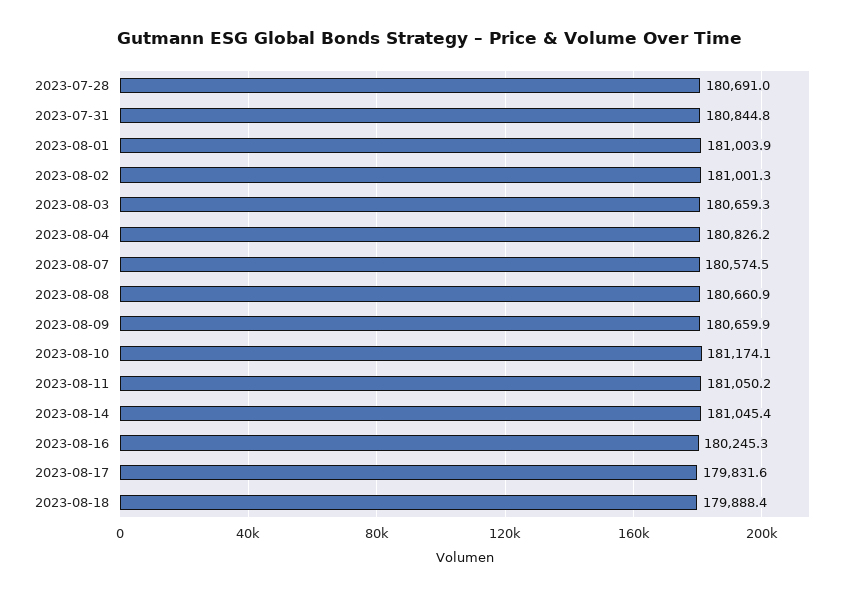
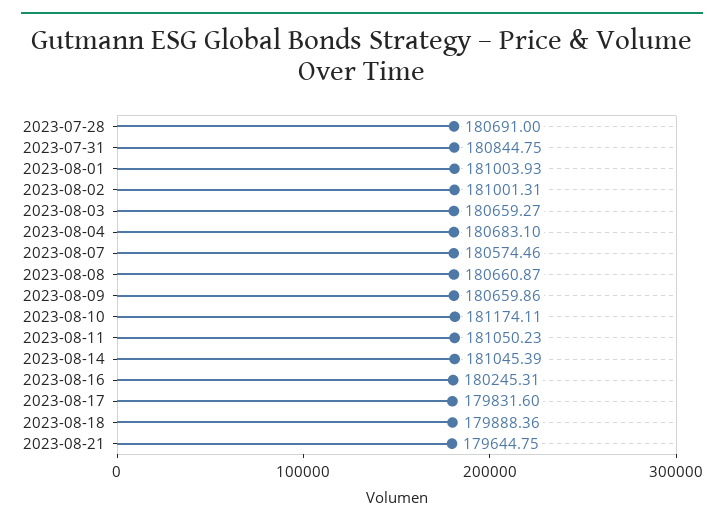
2023-08-04: 180826.2 -> 180683.1
2023-08-21: none -> 179644.75

